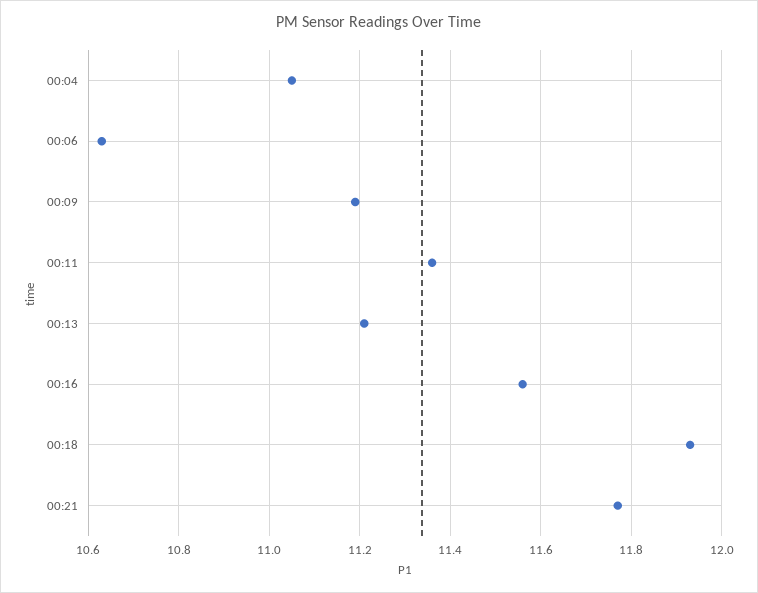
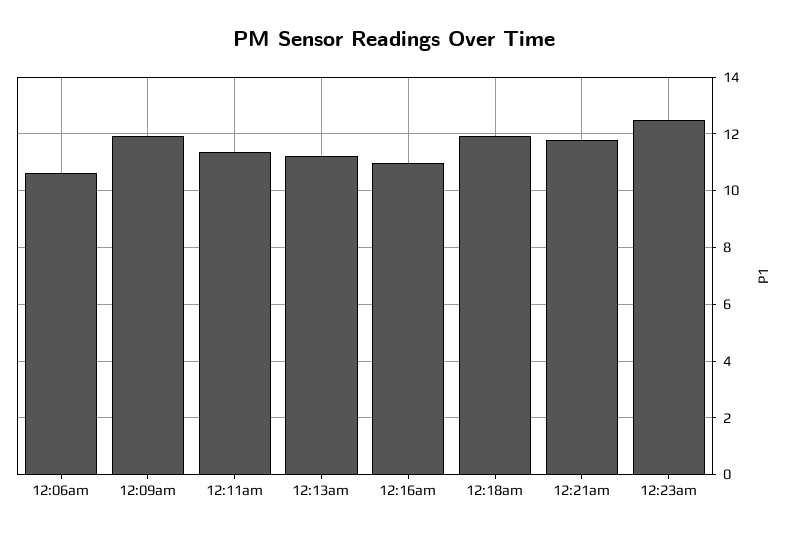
00:04: 11.05 -> none
00:09: 11.2 -> 12
00:16: 11.55 -> 11
12:23am: none -> 12.5

